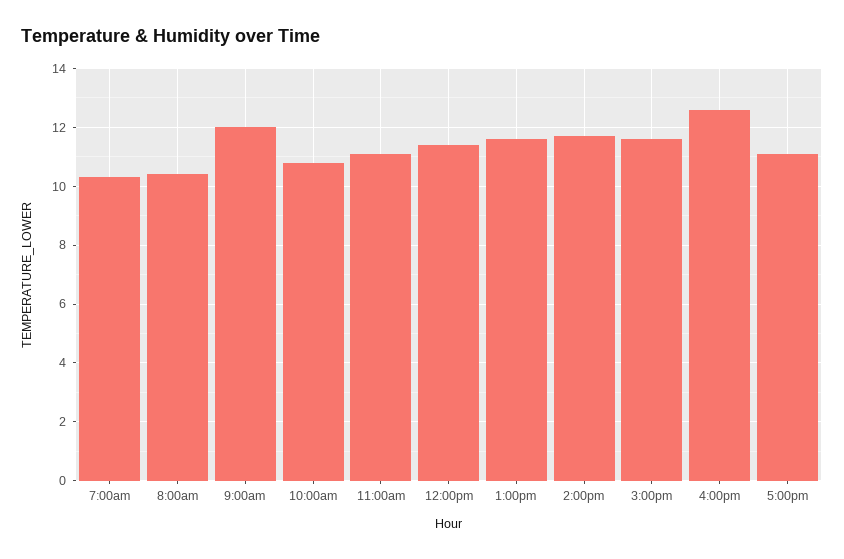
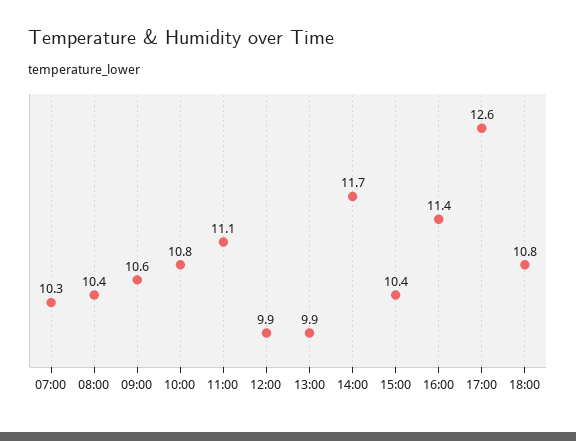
9:00am: 12 -> 10.6
12:00pm: 11.5 -> 9.9
1:00pm: 11.5 -> 9.9
3:00pm: 11.5 -> 10.4
4:00pm: 12.5 -> 11.4
5:00pm: 11 -> 12.6
18:00: none -> 10.8

